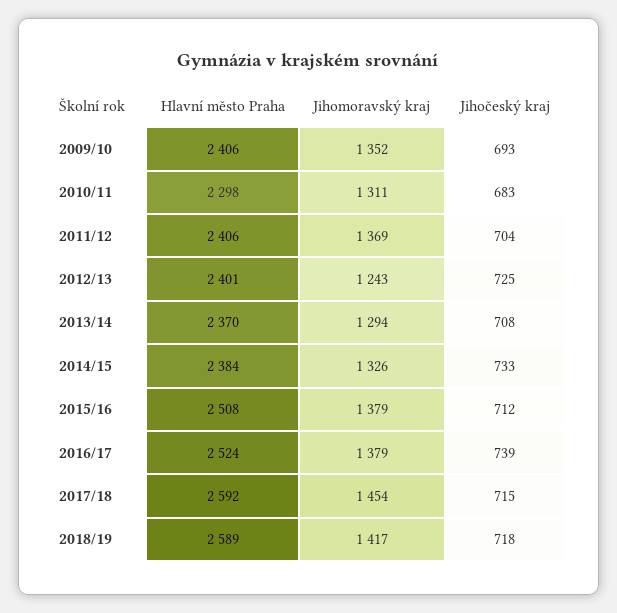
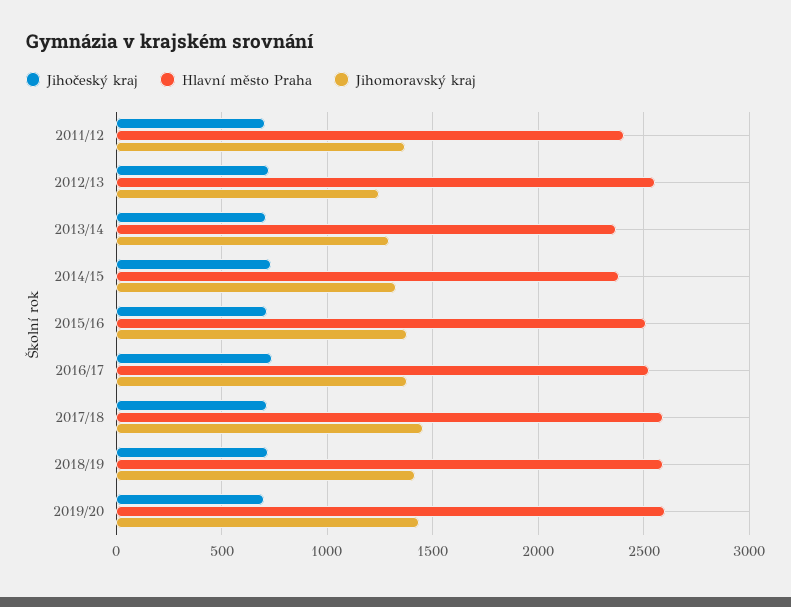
Hlavní město Praha, 2009/10: 2406 -> none
Jihomoravský kraj, 2009/10: 1352 -> none
Jihočeský kraj, 2009/10: 693 -> none
Hlavní město Praha, 2010/11: 2298 -> none
Jihomoravský kraj, 2010/11: 1311 -> none
Jihočeský kraj, 2010/11: 683 -> none
Hlavní město Praha, 2012/13: 2401 -> 2550
Jihočeský kraj, 2019/20: none -> 700
Hlavní město Praha, 2019/20: none -> 2600
Jihomoravský kraj, 2019/20: none -> 1450

